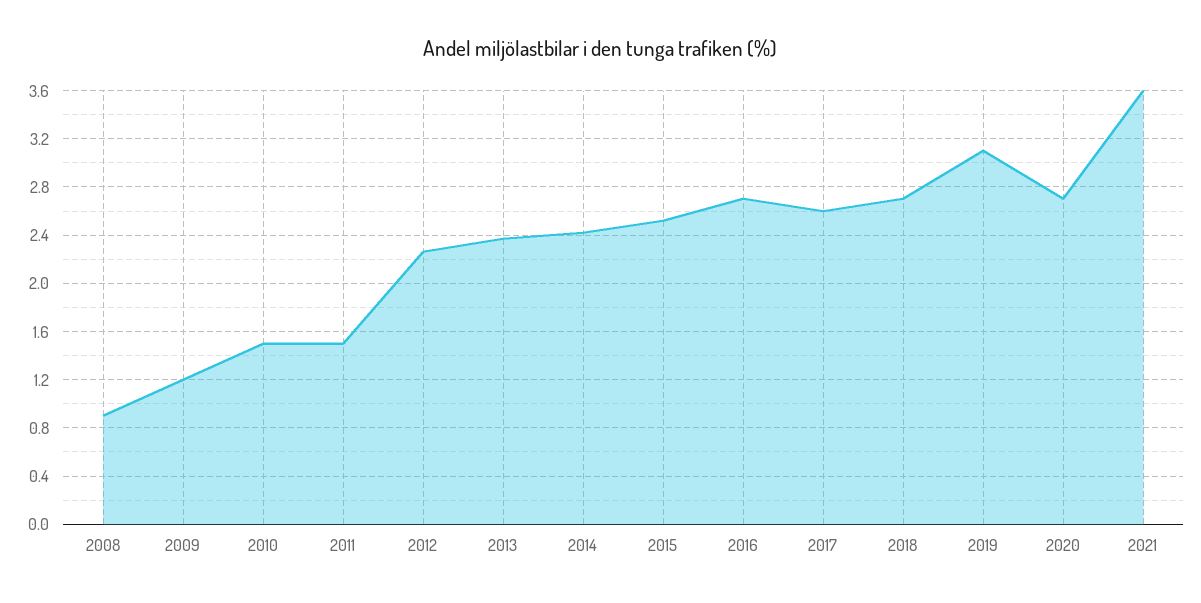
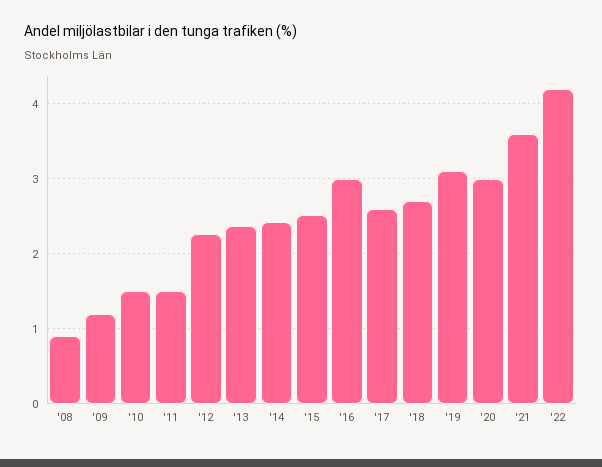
2016: 2.7 -> 3
2020: 2.7 -> 3
'22: none -> 4.2

